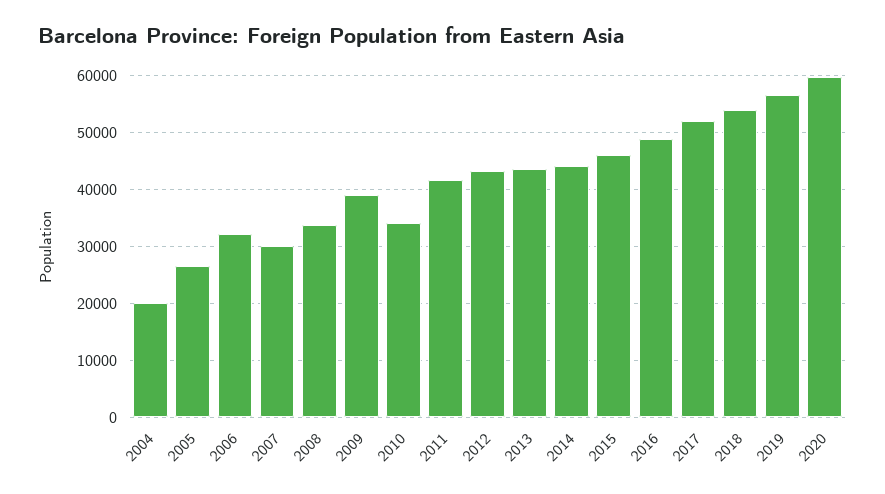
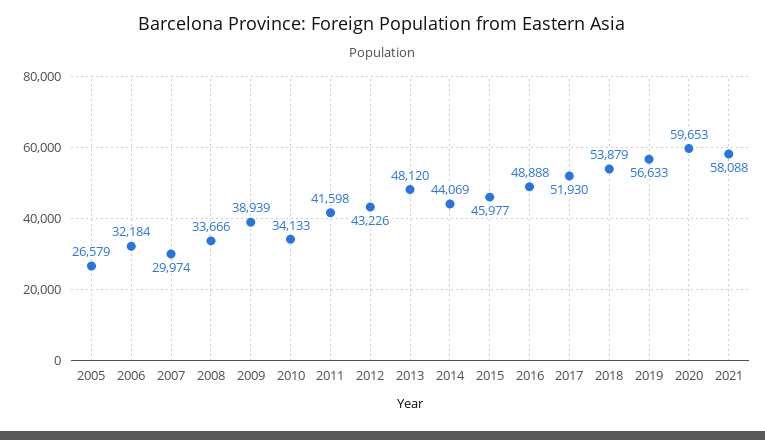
2004: 20000 -> none
2013: 44000 -> 48120
2021: none -> 58088

